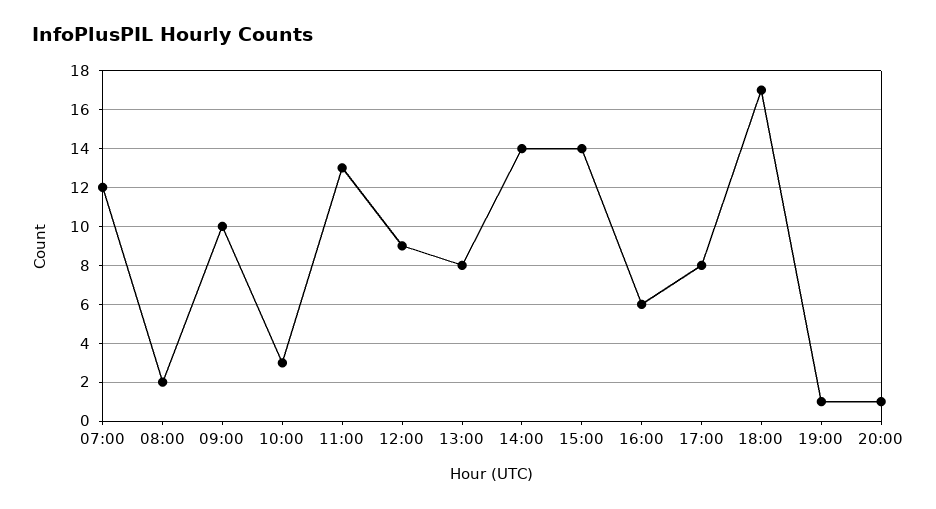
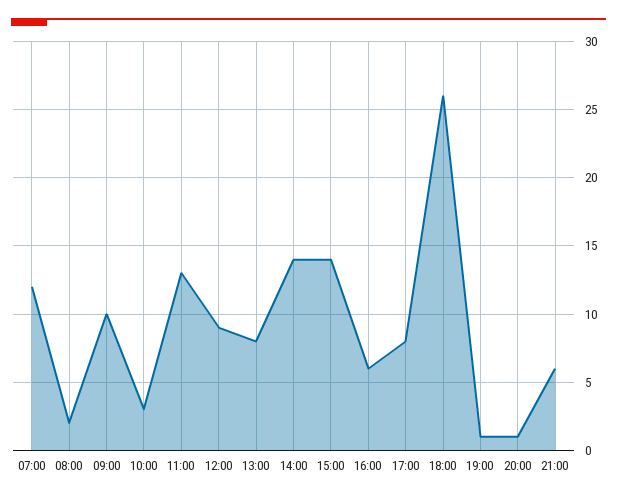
18:00: 17 -> 26
21:00: none -> 6

